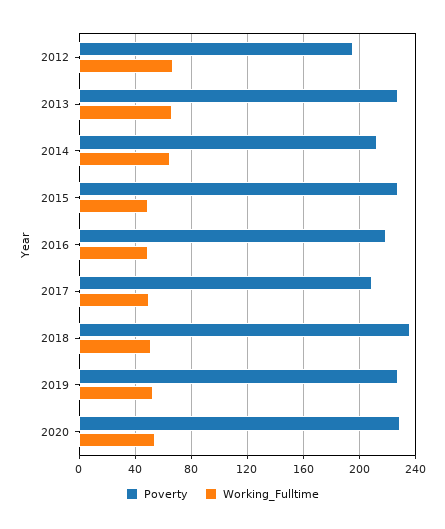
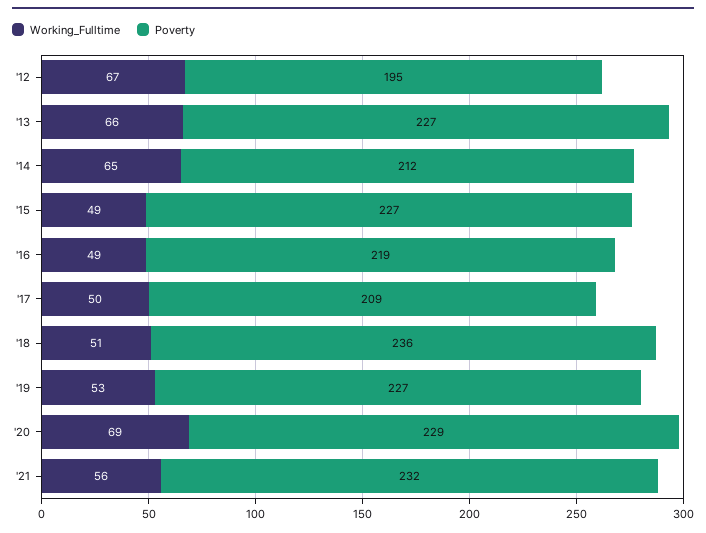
Working_Fulltime, 2020: 55 -> 69
Working_Fulltime, '21: none -> 56
Poverty, '21: none -> 232

